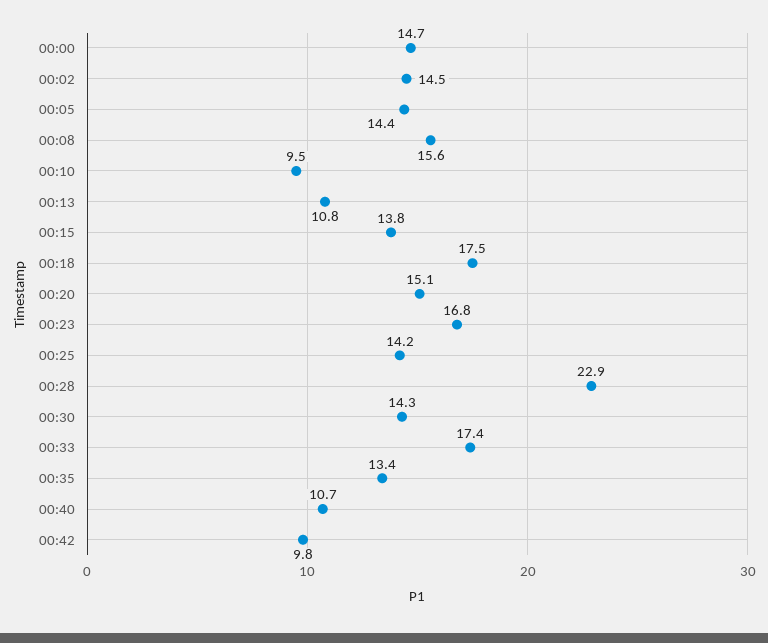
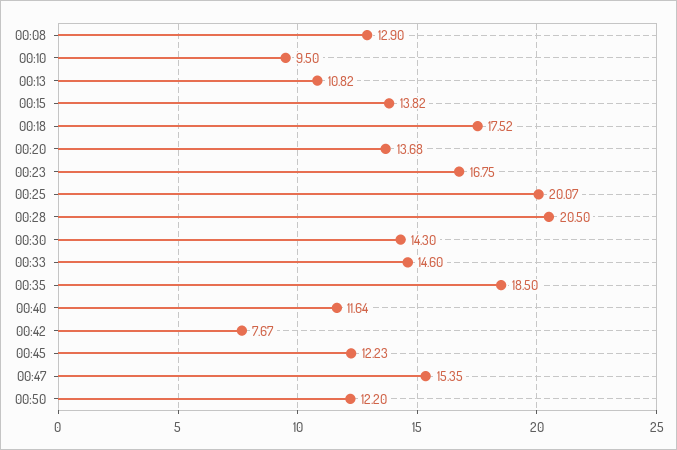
00:00: 14.7 -> none
00:02: 14.5 -> none
00:05: 14.4 -> none
00:08: 15.6 -> 12.9
00:20: 15.1 -> 13.68
00:25: 14.2 -> 20.07
00:28: 22.9 -> 20.5
00:33: 17.4 -> 14.6
00:35: 13.4 -> 18.5
00:40: 10.7 -> 11.64
00:42: 9.8 -> 7.67
00:45: none -> 12.23
00:47: none -> 15.35
00:50: none -> 12.2

